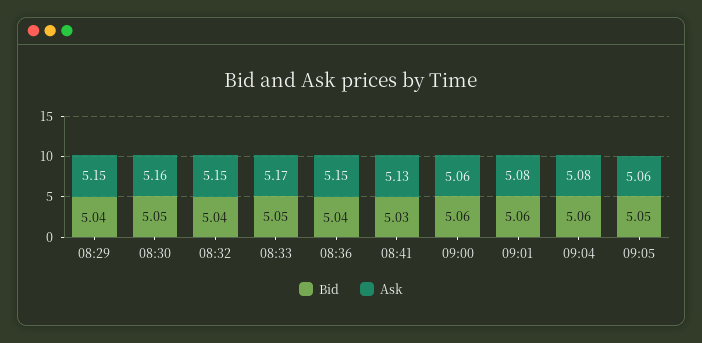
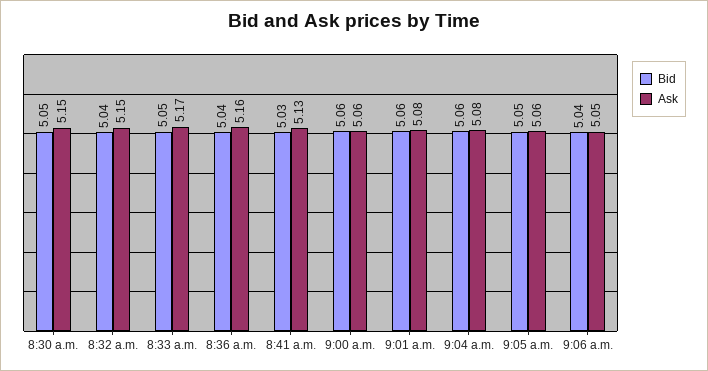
Bid, 08:29: 5.04 -> none
Ask, 08:29: 5.15 -> none
Ask, 08:30: 5.16 -> 5.15
Ask, 08:36: 5.15 -> 5.16
Bid, 9:06 a.m.: none -> 5.04
Ask, 9:06 a.m.: none -> 5.05

